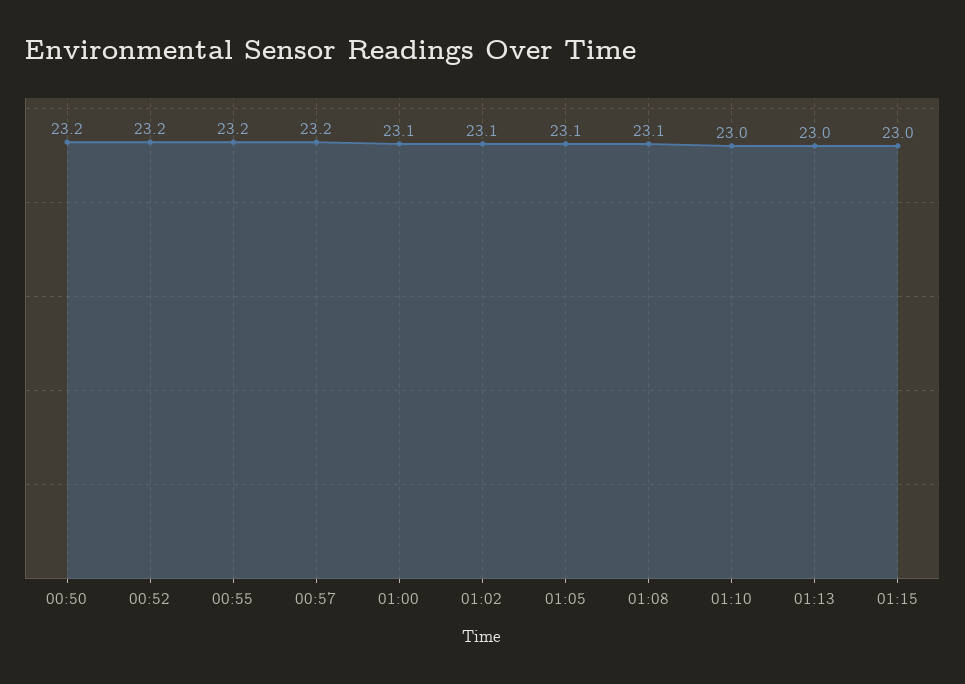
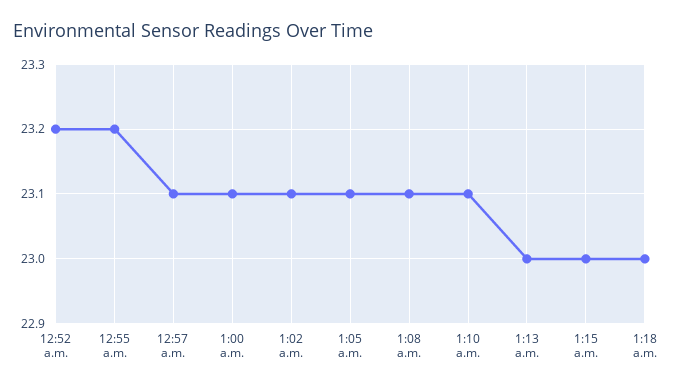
00:50: 23.2 -> none
00:57: 23.2 -> 23.1
01:10: 23 -> 23.1
1:18 a.m.: none -> 23

